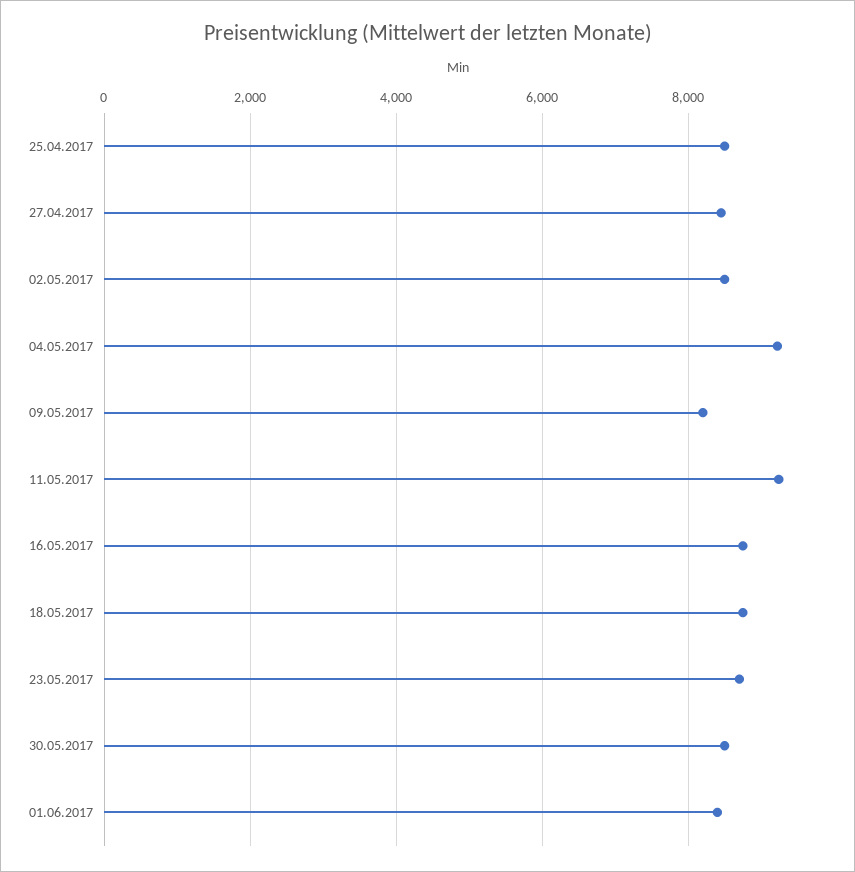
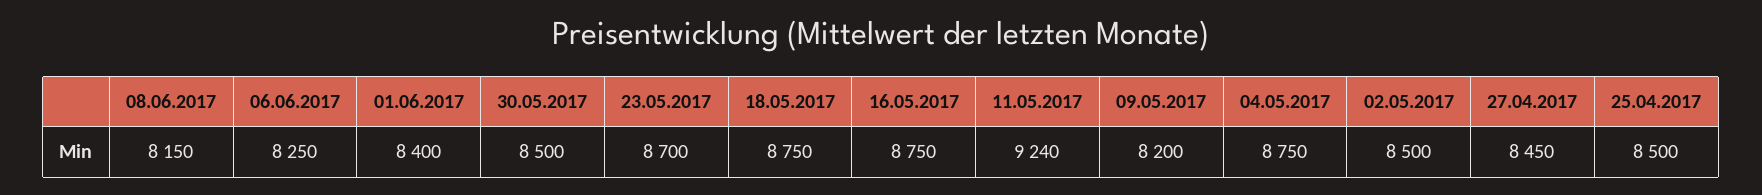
04.05.2017: 9200 -> 8750
08.06.2017: none -> 8150
06.06.2017: none -> 8250

